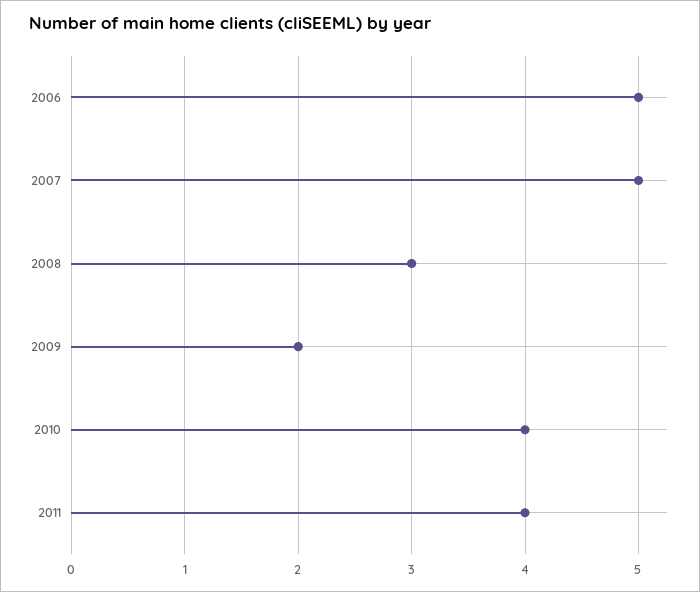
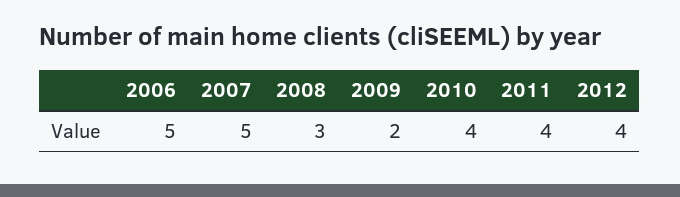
2012: none -> 4

